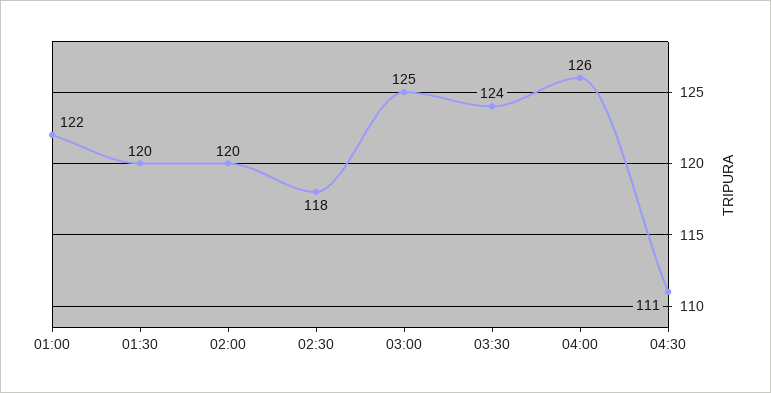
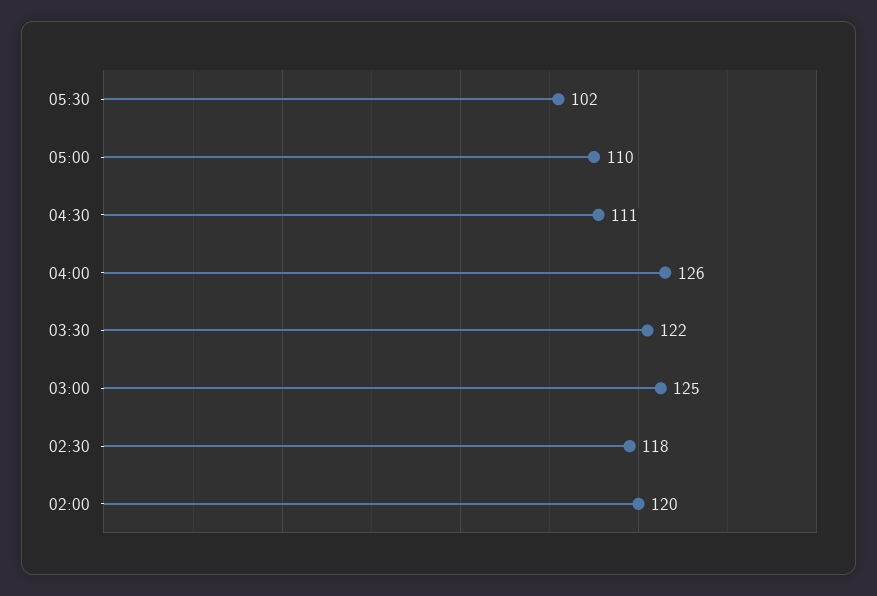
01:00: 122 -> none
01:30: 120 -> none
03:30: 124 -> 122
05:30: none -> 102
05:00: none -> 110

